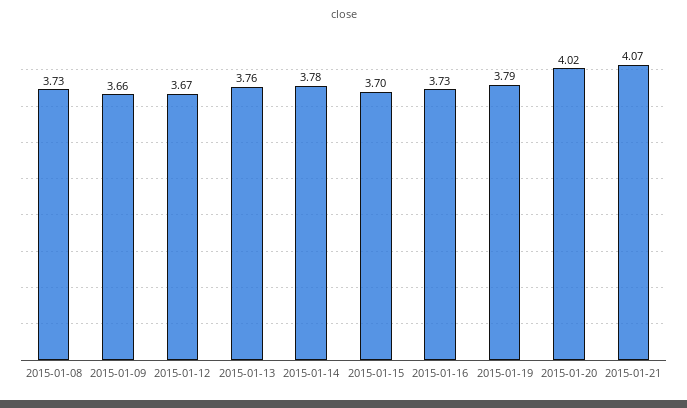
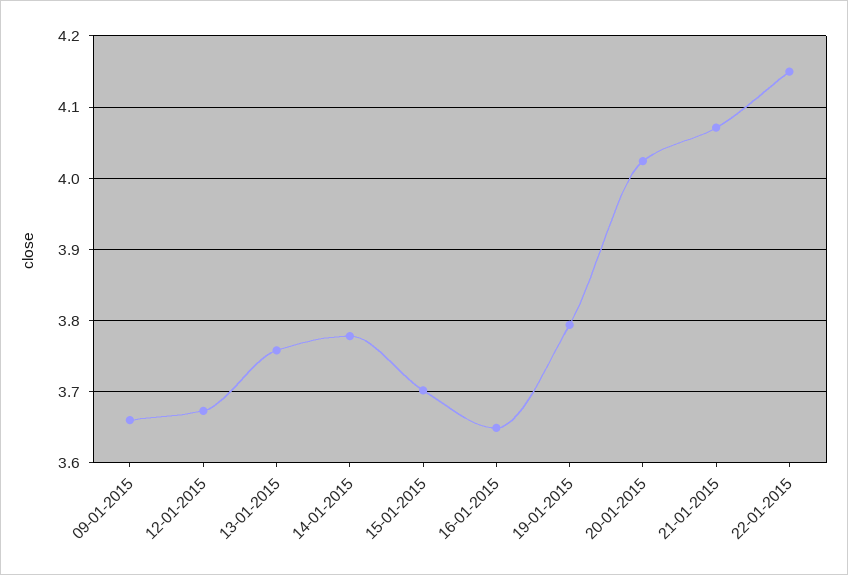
2015-01-08: 3.73 -> none
2015-01-16: 3.73 -> 3.65
22-01-2015: none -> 4.15

